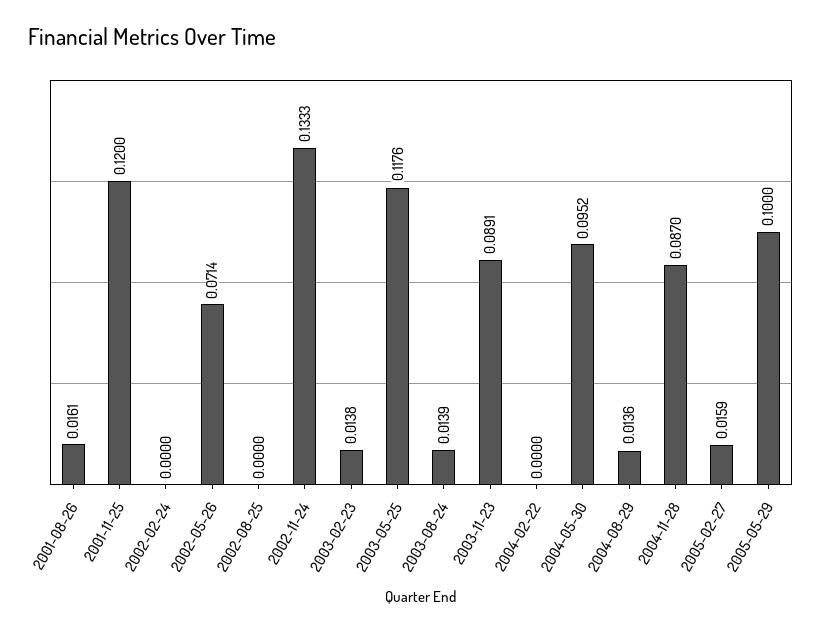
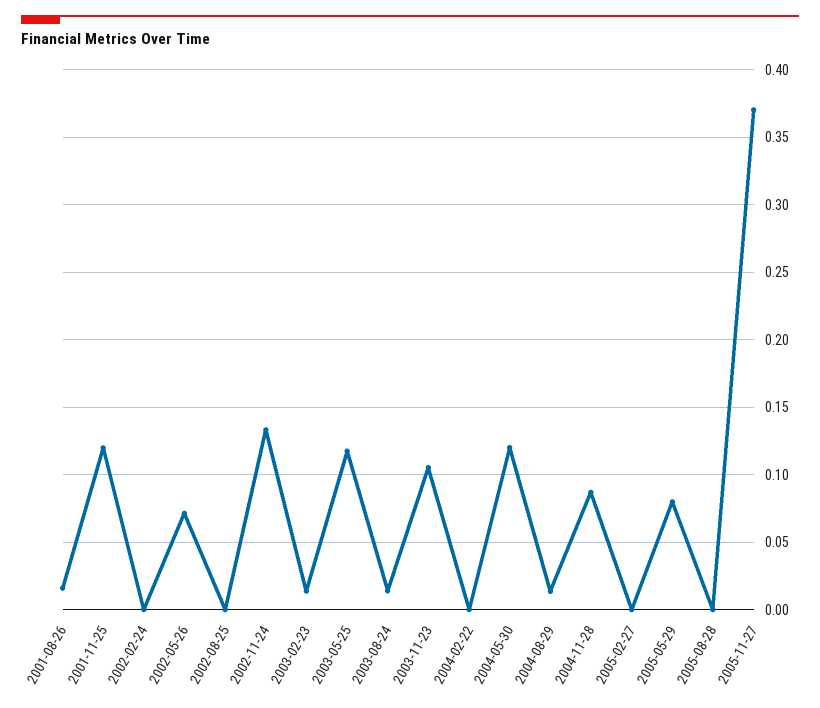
2003-11-23: 0.0891 -> 0.105
2004-05-30: 0.0952 -> 0.12
2005-02-27: 0.0159 -> 0
2005-05-29: 0.1 -> 0.08
2005-08-28: none -> 0
2005-11-27: none -> 0.37

